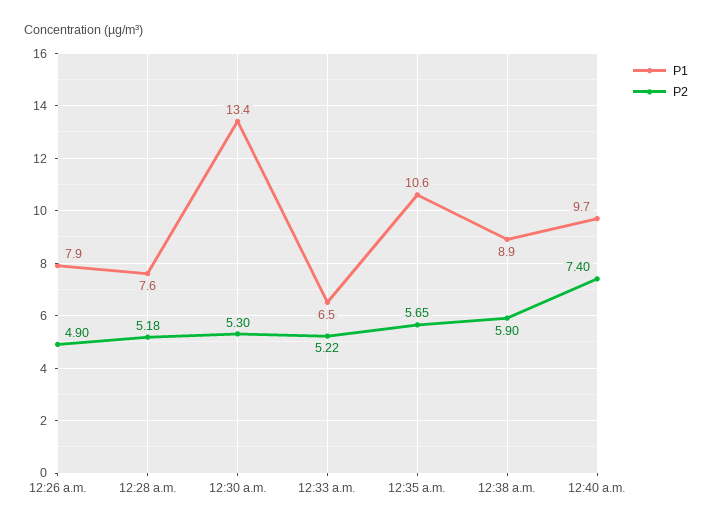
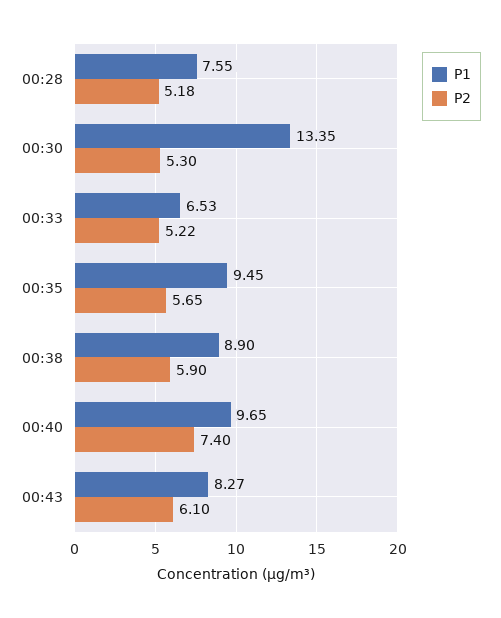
P1, 12:26 a.m.: 7.9 -> none
P2, 12:26 a.m.: 4.9 -> none
P1, 12:35 a.m.: 10.6 -> 9.45
P1, 00:43: none -> 8.27
P2, 00:43: none -> 6.1

